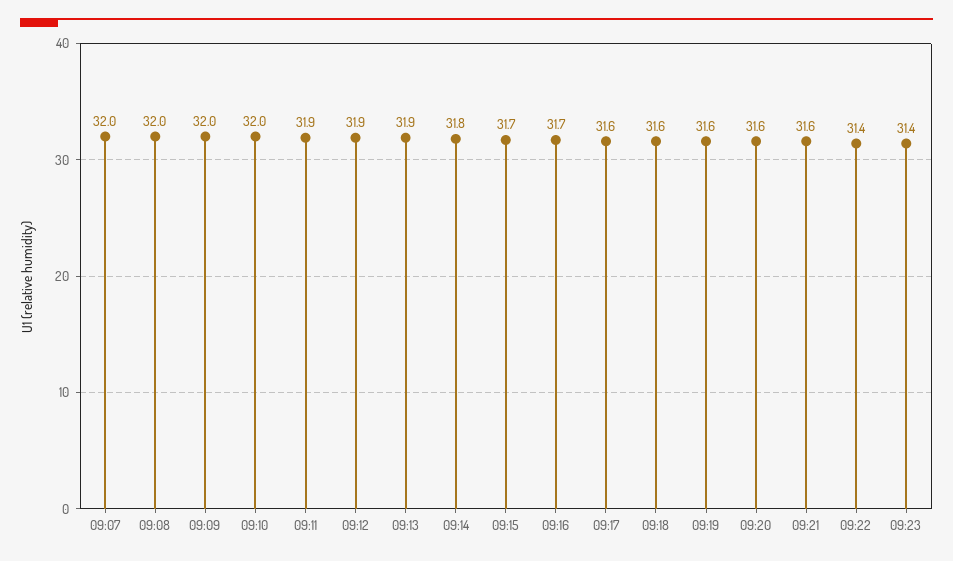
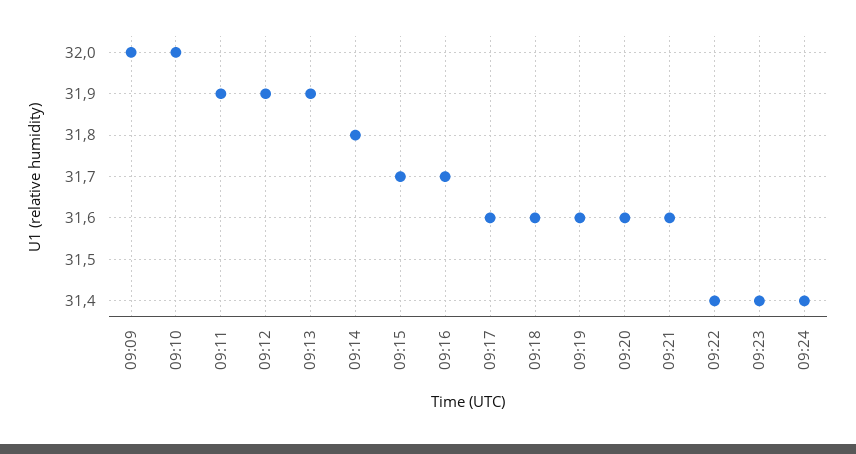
09:07: 32 -> none
09:08: 32 -> none
09:24: none -> 31.4

